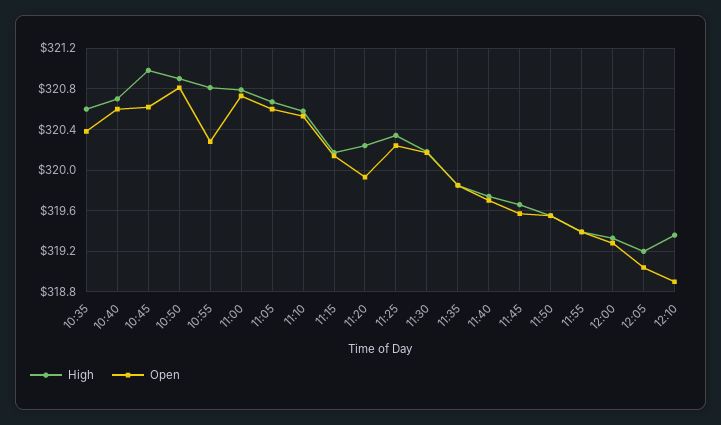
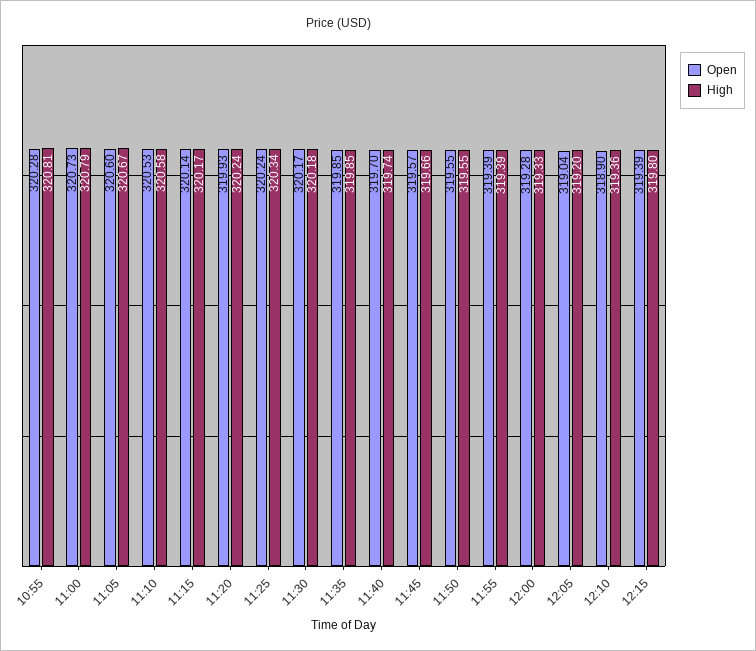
High, 10:35: 320.6 -> none
Open, 10:35: 320.4 -> none
High, 10:40: 320.7 -> none
Open, 10:40: 320.6 -> none
High, 10:45: 321 -> none
Open, 10:45: 320.6 -> none
High, 10:50: 320.9 -> none
Open, 10:50: 320.8 -> none
Open, 12:15: none -> 319.39
High, 12:15: none -> 319.8

